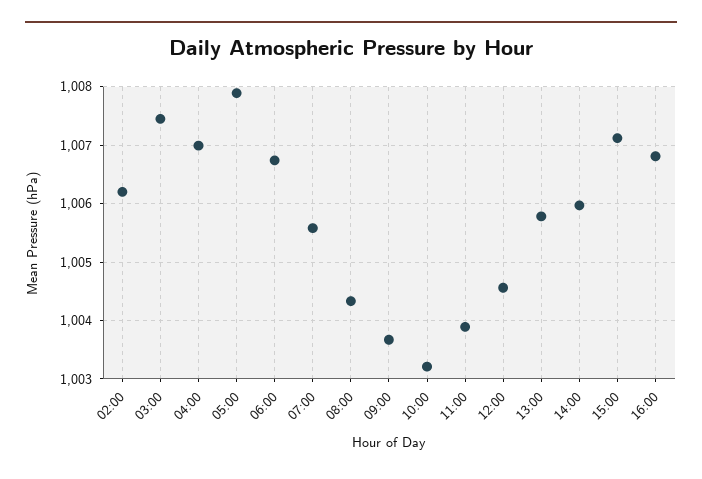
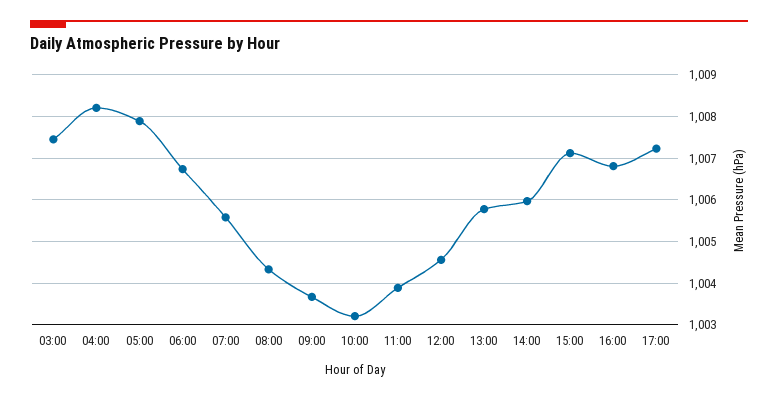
02:00: 1006.2 -> none
04:00: 1007 -> 1008.2
17:00: none -> 1007.2

